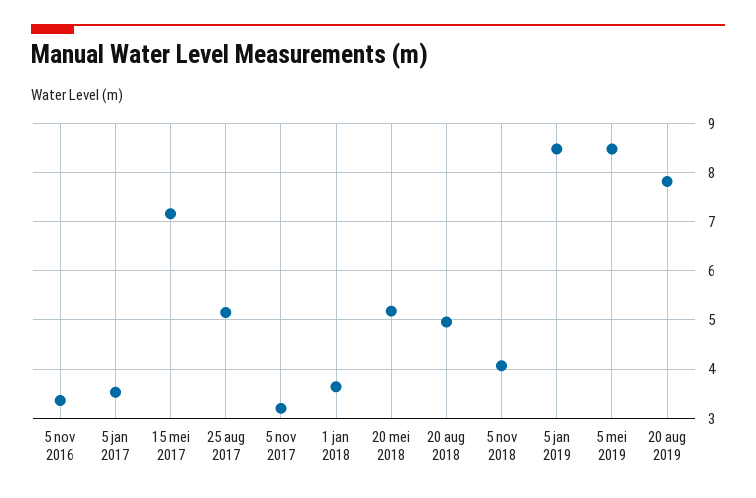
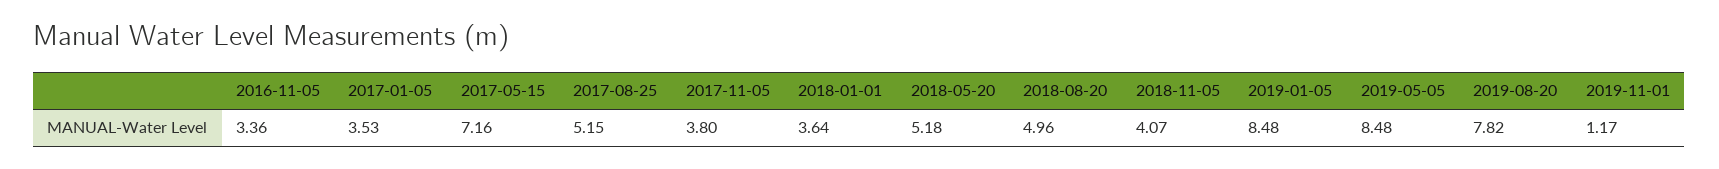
5 nov 2017: 3.2 -> 3.8
2019-11-01: none -> 1.17

